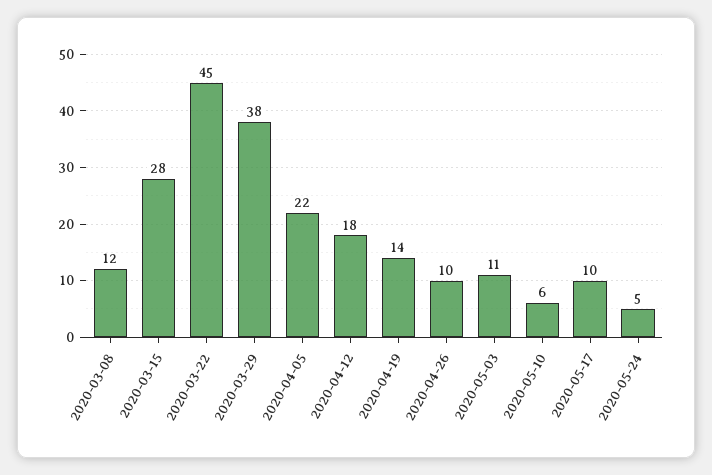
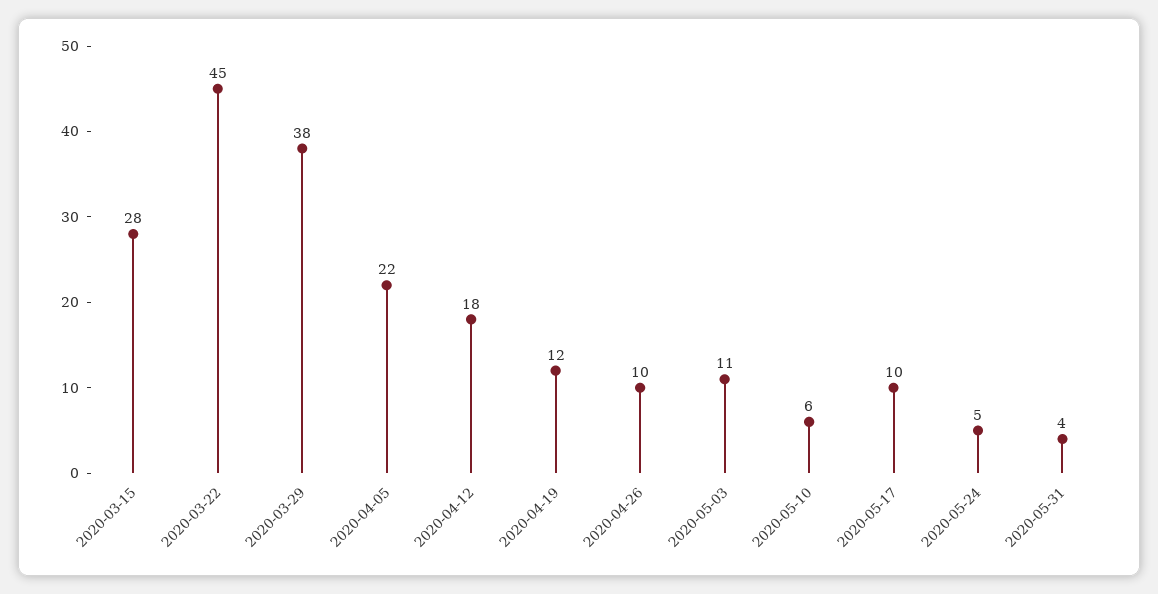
2020-03-08: 12 -> none
2020-04-19: 14 -> 12
2020-05-31: none -> 4

